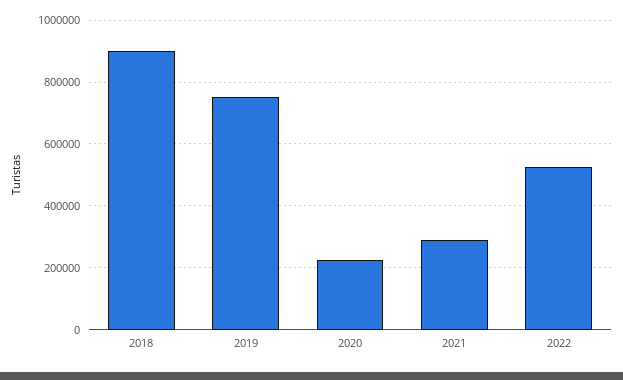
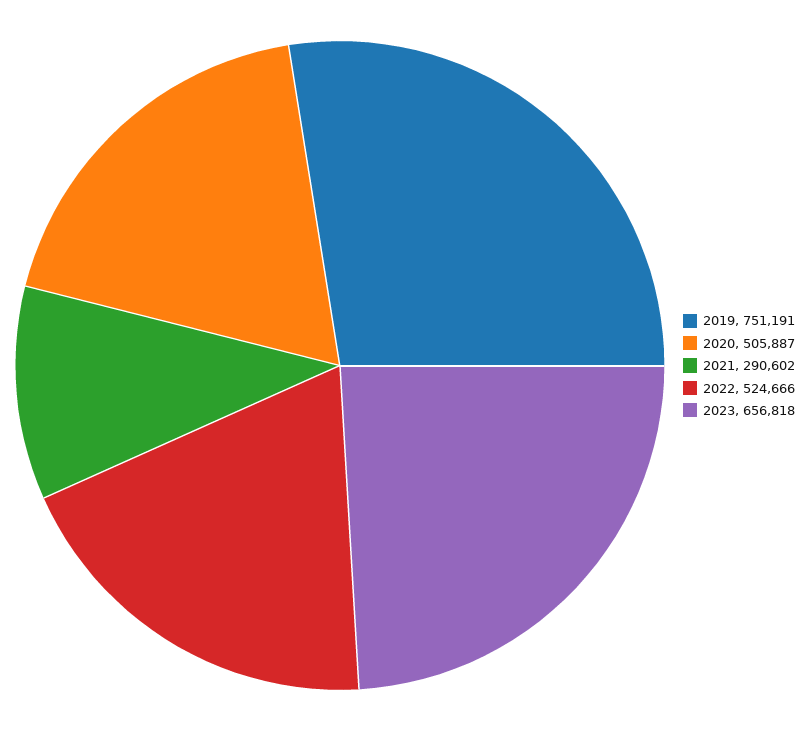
2018: 900000 -> none
2020: 220000 -> 505887
2023: none -> 656818

